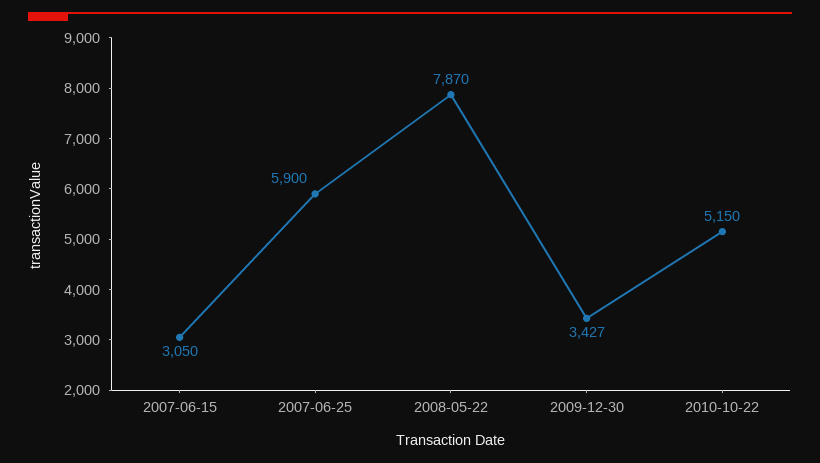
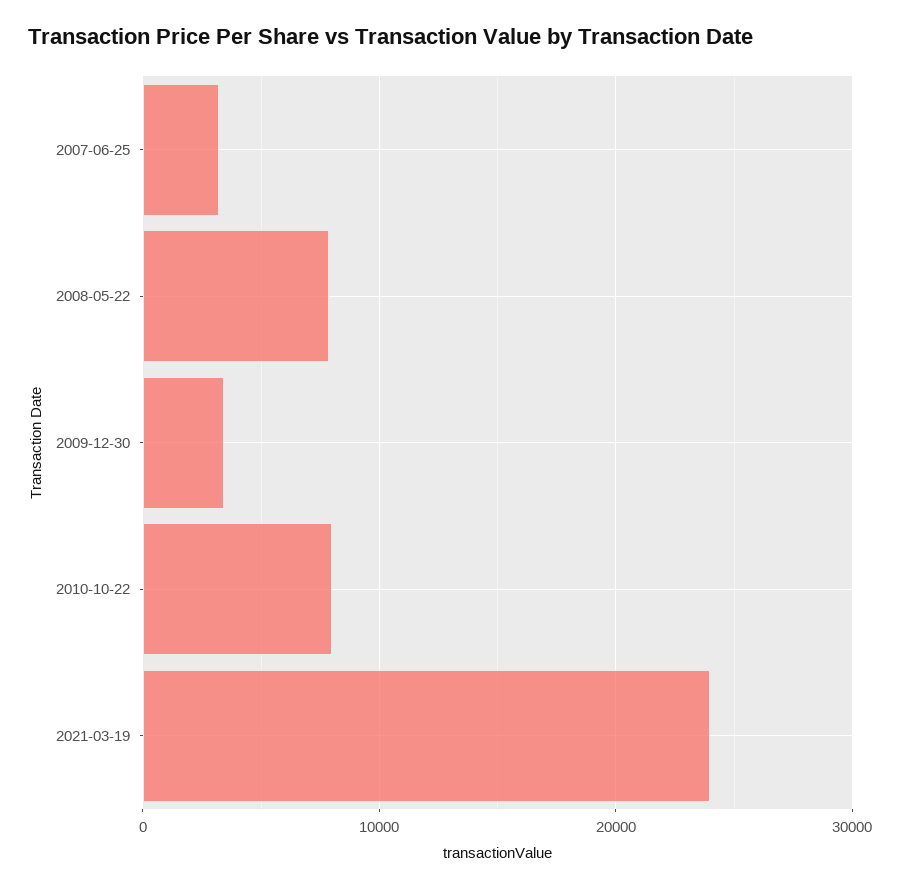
2007-06-15: 3050 -> none
2007-06-25: 5900 -> 3000
2010-10-22: 5150 -> 8000
2021-03-19: none -> 24000

